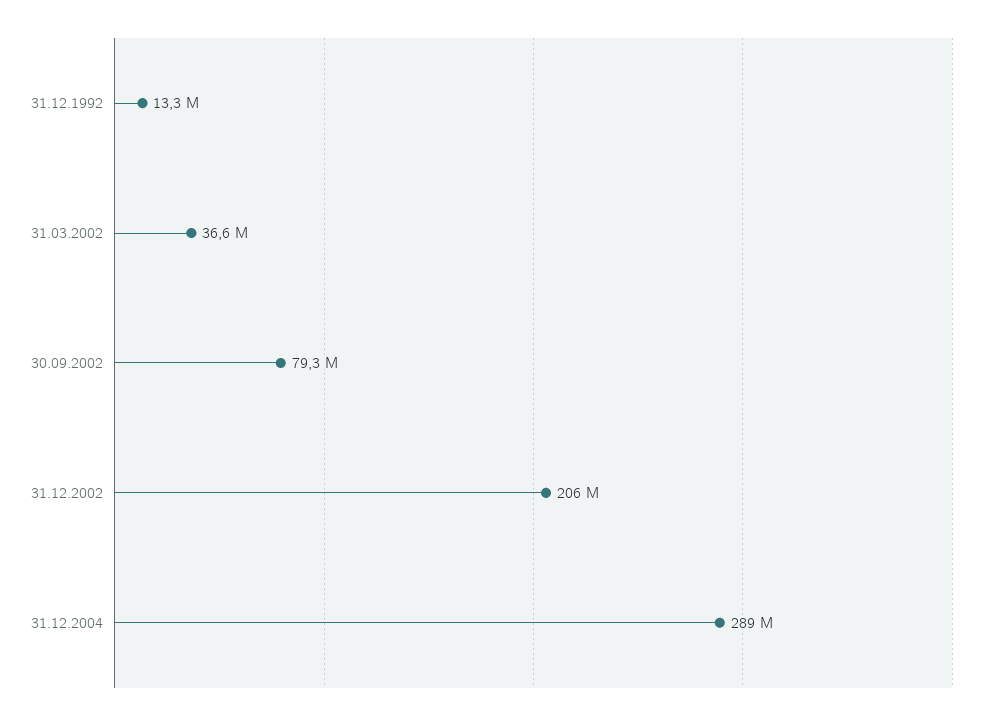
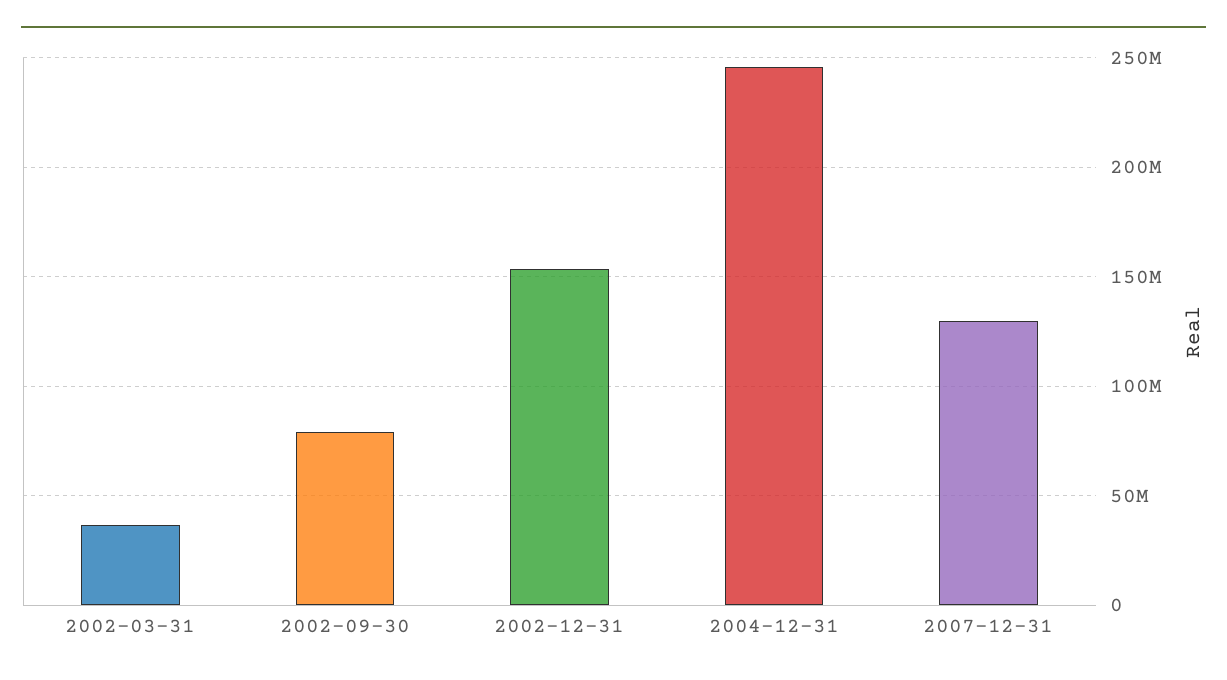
31.12.1992: 13300000 -> none
31.12.2002: 206000000 -> 155000000
31.12.2004: 289000000 -> 245000000
2007-12-31: none -> 130000000

